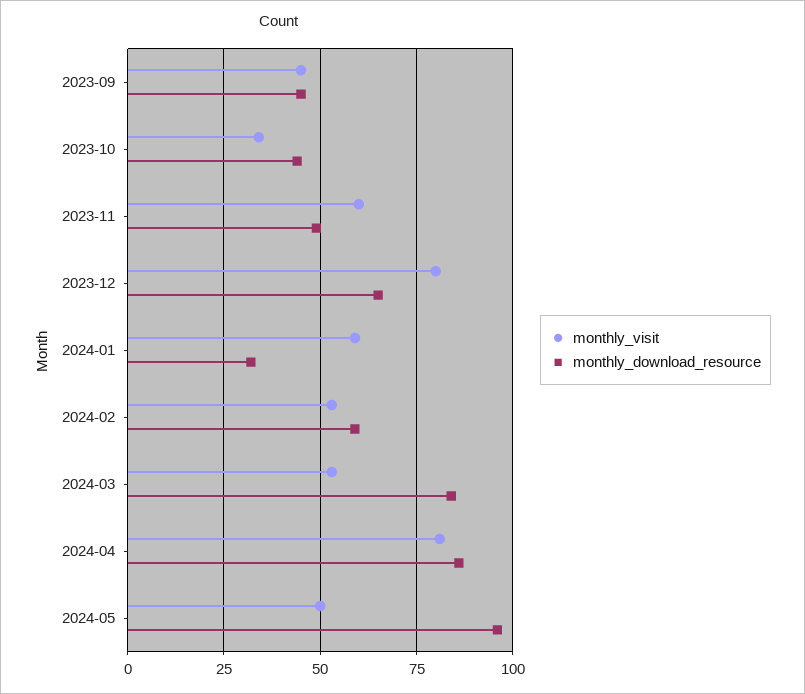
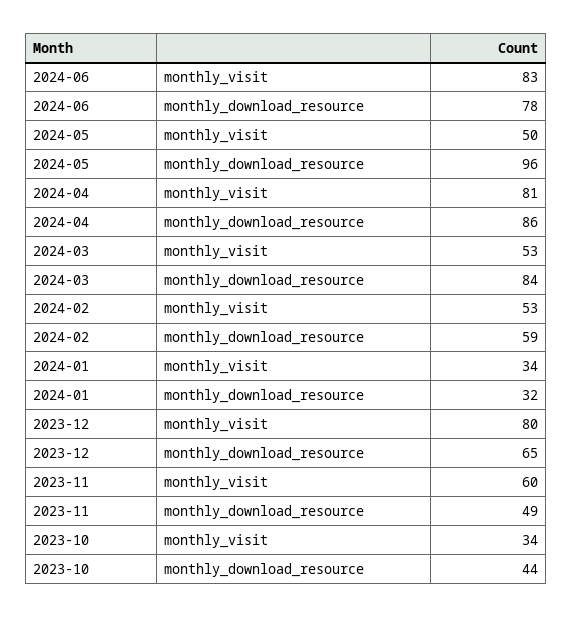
monthly_visit, 2023-09: 45 -> none
monthly_download_resource, 2023-09: 45 -> none
monthly_visit, 2024-01: 60 -> 34
monthly_visit, 2024-06: none -> 83
monthly_download_resource, 2024-06: none -> 78

